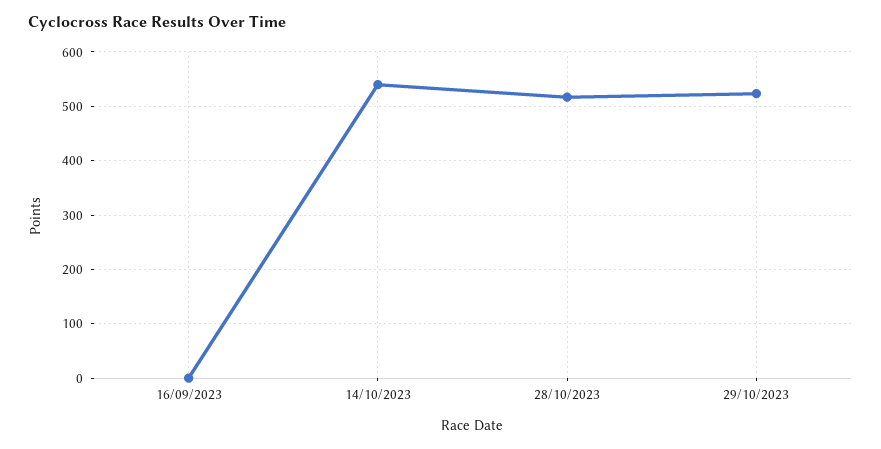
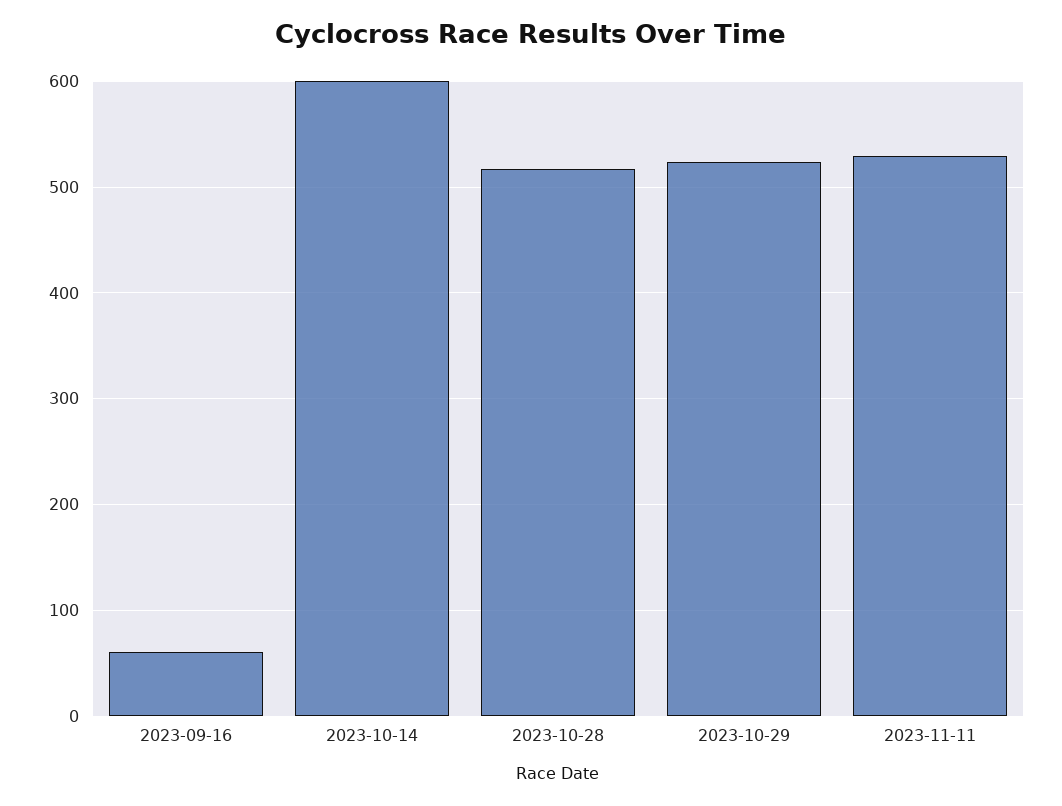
16/09/2023: 0 -> 60
14/10/2023: 540 -> 600
2023-11-11: none -> 530

